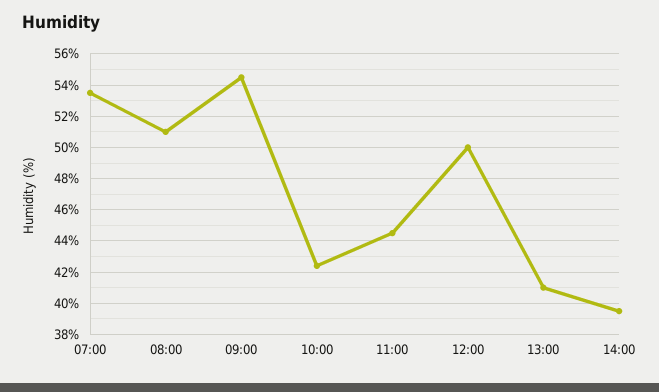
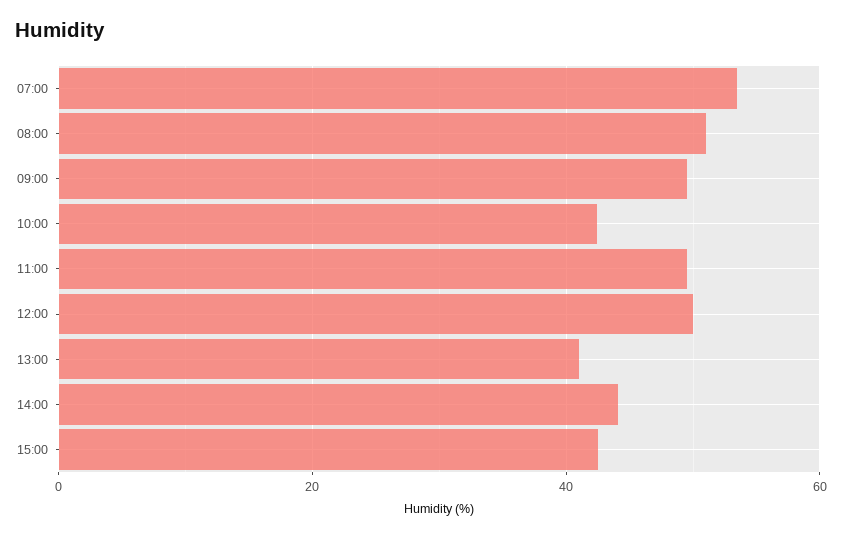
09:00: 54.5 -> 50
11:00: 44.5 -> 50
14:00: 39.5 -> 44
15:00: none -> 42

